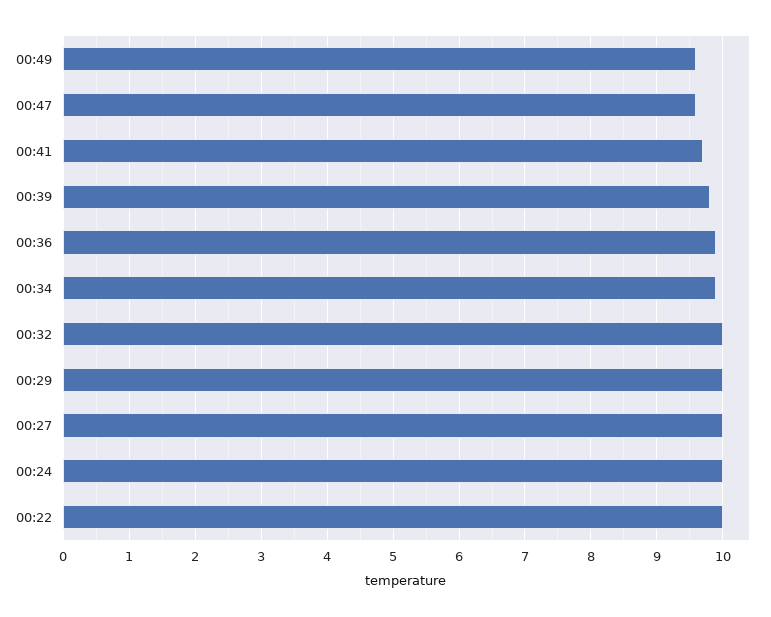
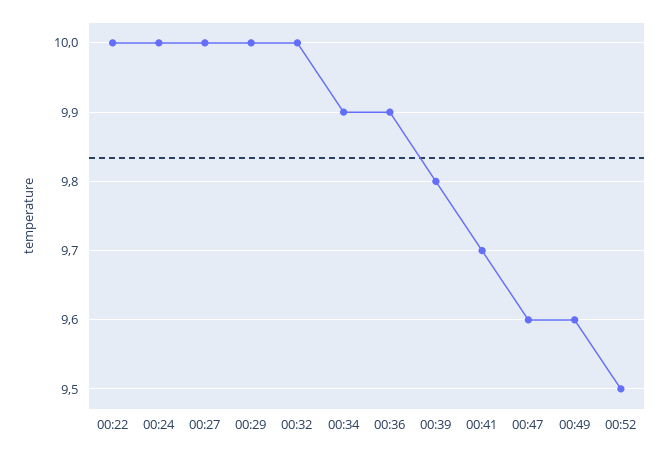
00:52: none -> 9.5

